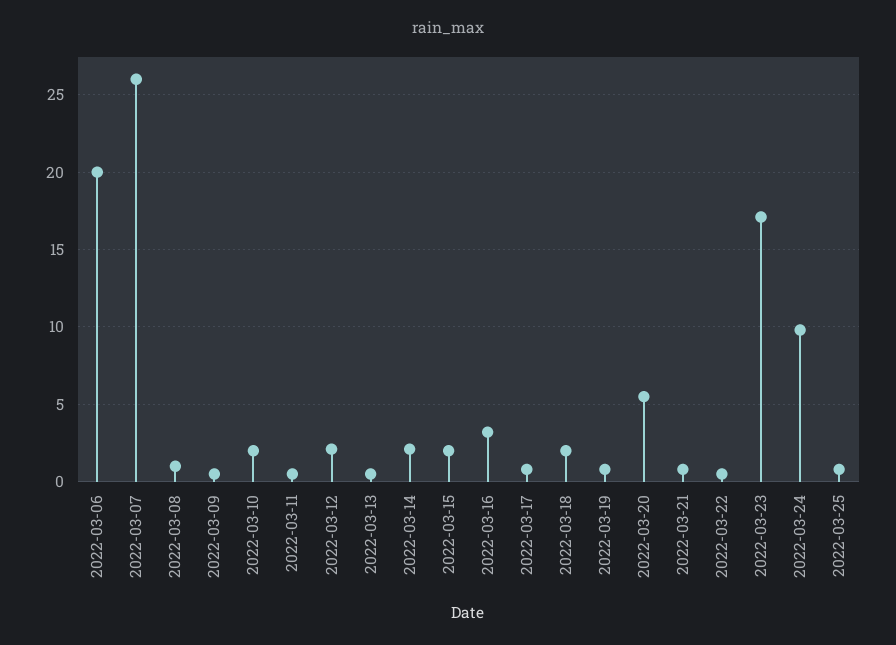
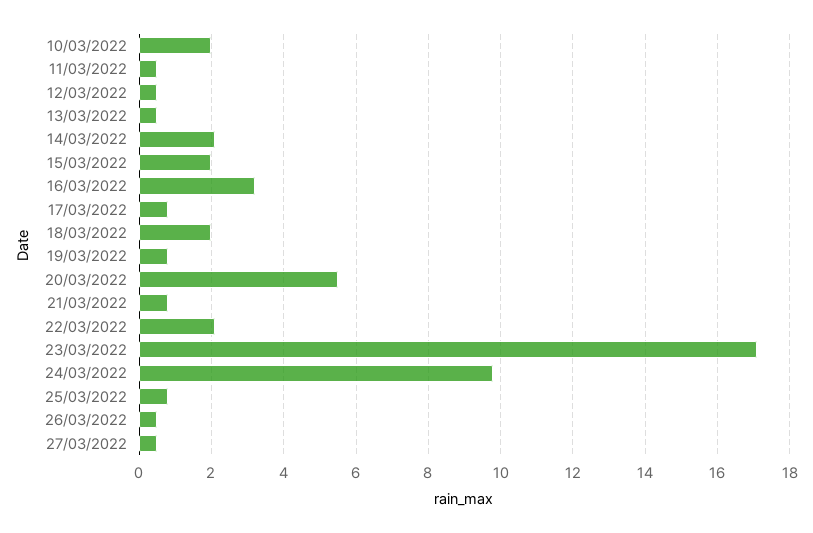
2022-03-06: 20 -> none
2022-03-07: 26 -> none
2022-03-08: 1 -> none
2022-03-09: 0.5 -> none
2022-03-12: 2 -> 0.5
2022-03-22: 0.5 -> 2
26/03/2022: none -> 0.5
27/03/2022: none -> 0.5

